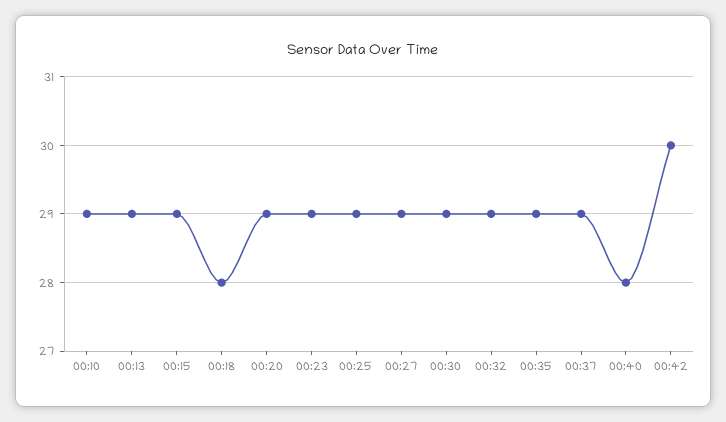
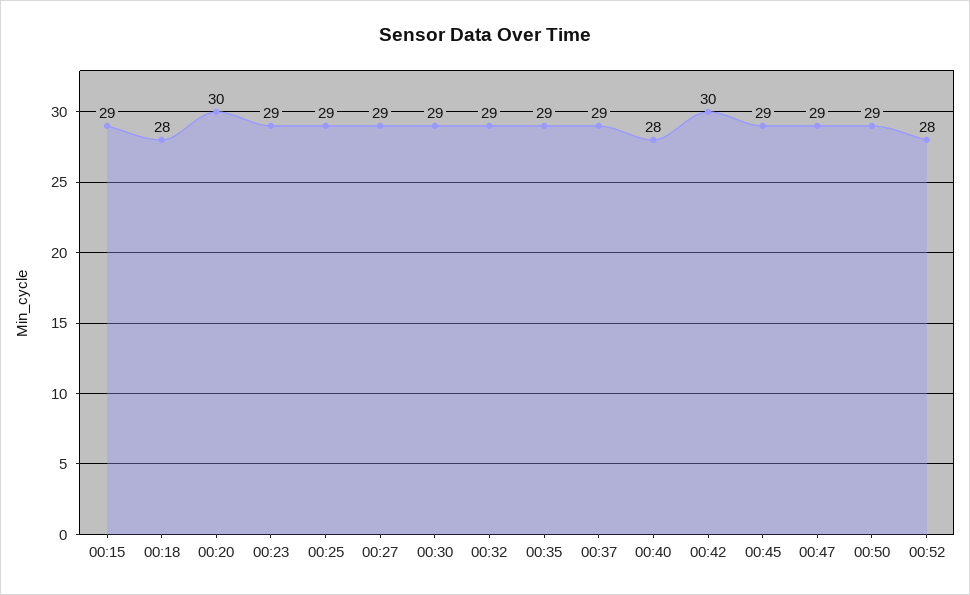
00:10: 29 -> none
00:13: 29 -> none
00:20: 29 -> 30
00:45: none -> 29
00:47: none -> 29
00:50: none -> 29
00:52: none -> 28

